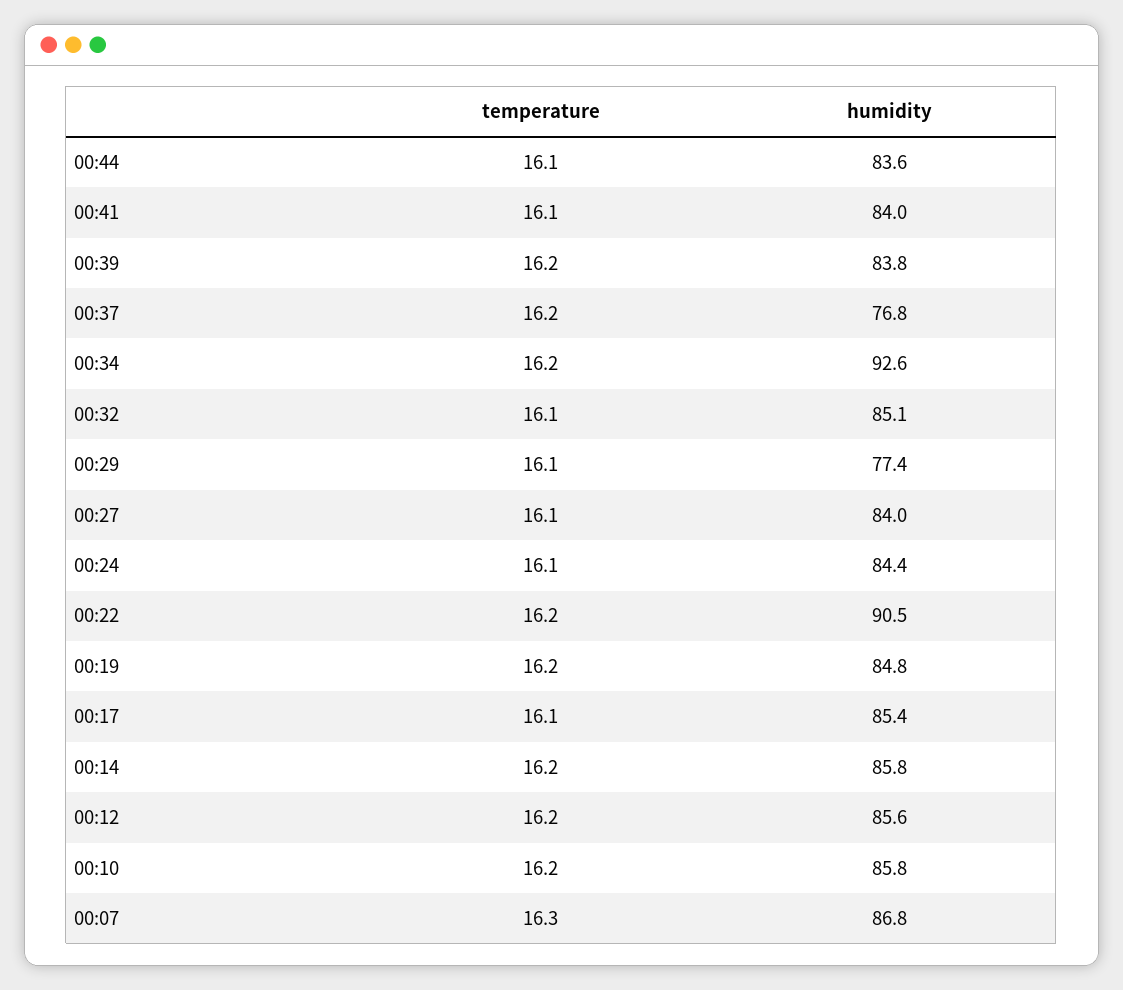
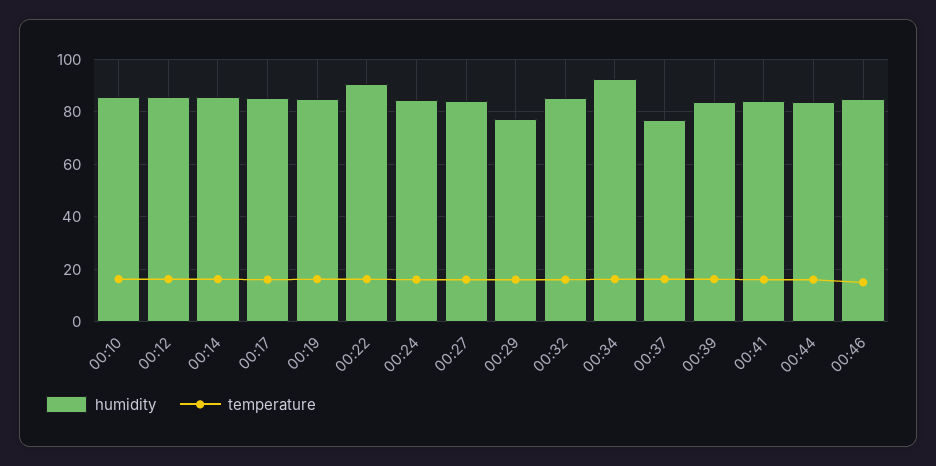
temperature, 00:07: 16.3 -> none
humidity, 00:07: 86.8 -> none
humidity, 00:46: none -> 85
temperature, 00:46: none -> 15

